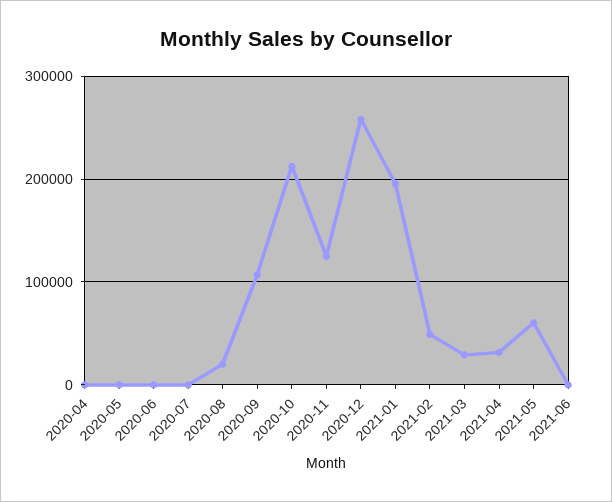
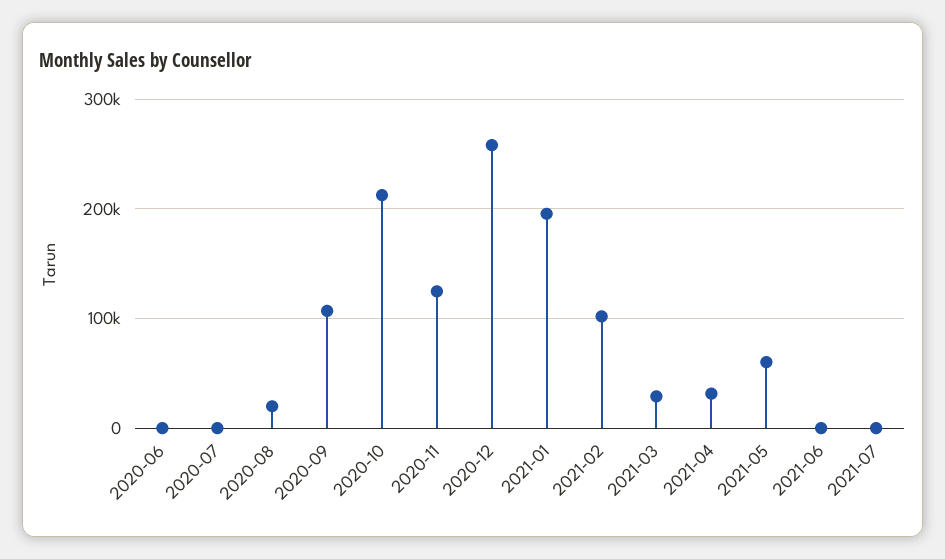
2020-04: 0 -> none
2020-05: 0 -> none
2021-02: 50000 -> 100000
2021-07: none -> 0

